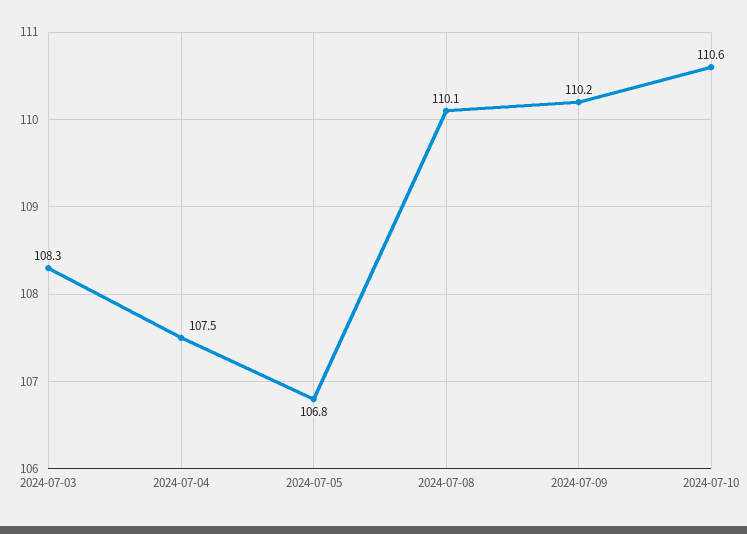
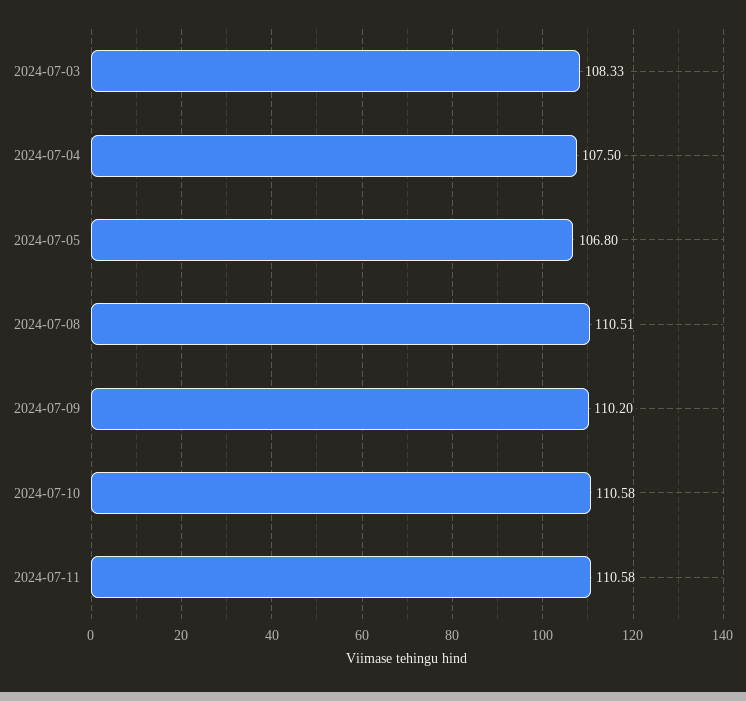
2024-07-08: 110.1 -> 110.51
2024-07-11: none -> 110.58

